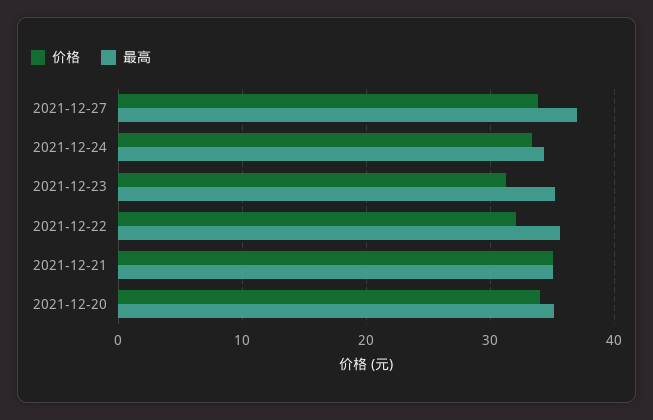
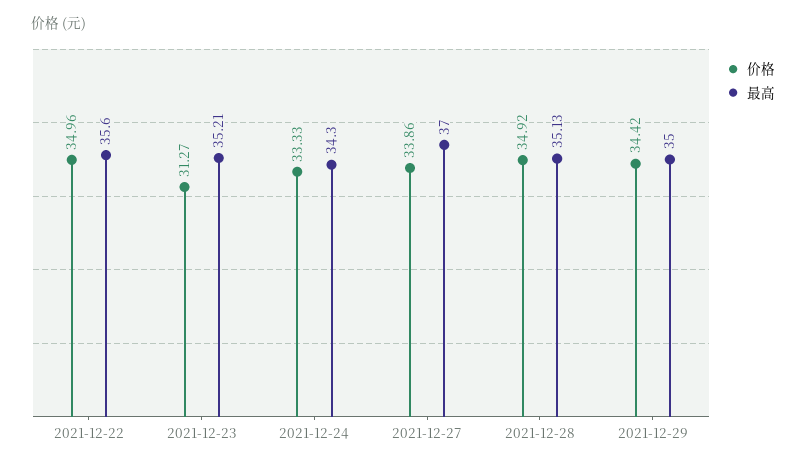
价格, 2021-12-22: 32 -> 34.96
价格, 2021-12-21: 35 -> none
最高, 2021-12-21: 35 -> none
价格, 2021-12-20: 34 -> none
最高, 2021-12-20: 35 -> none
价格, 2021-12-28: none -> 34.92
最高, 2021-12-28: none -> 35.13
价格, 2021-12-29: none -> 34.42
最高, 2021-12-29: none -> 35

